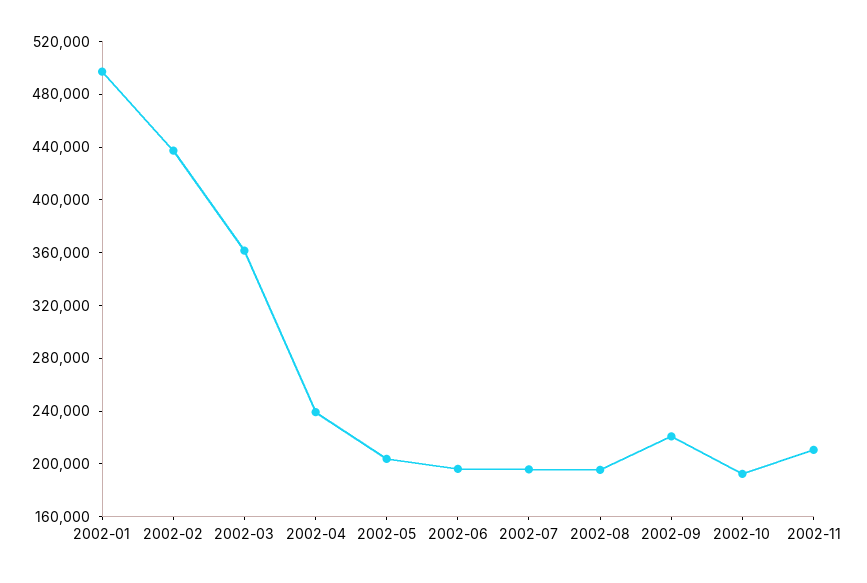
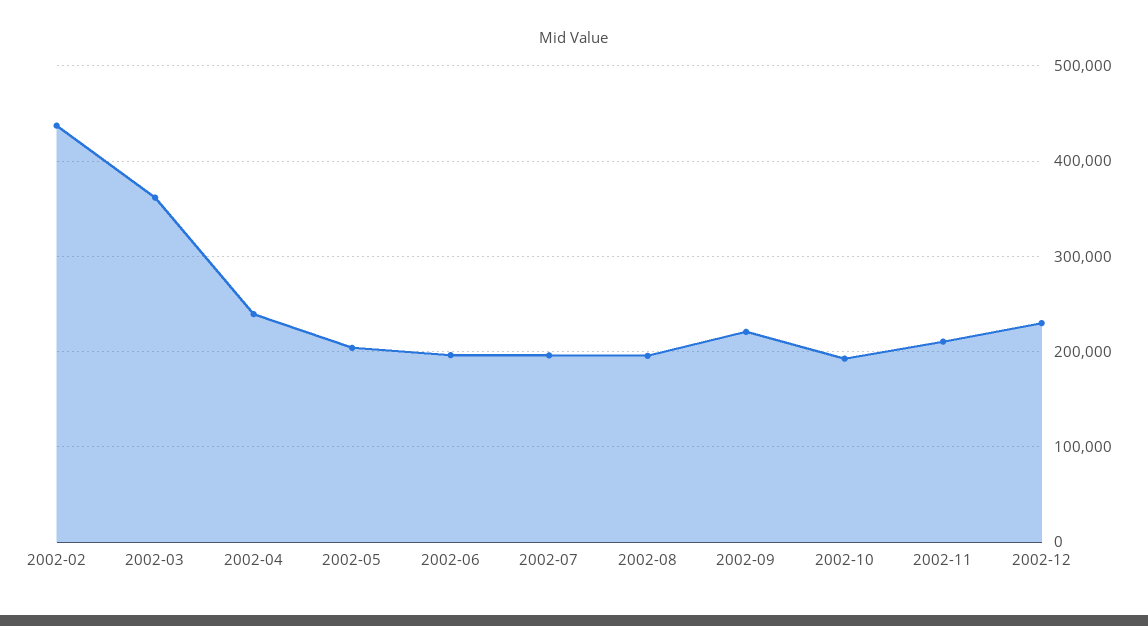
2002-01: 500000 -> none
2002-12: none -> 230000

